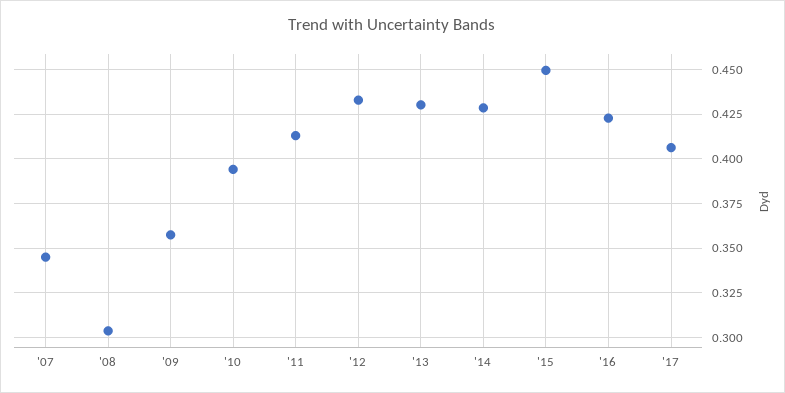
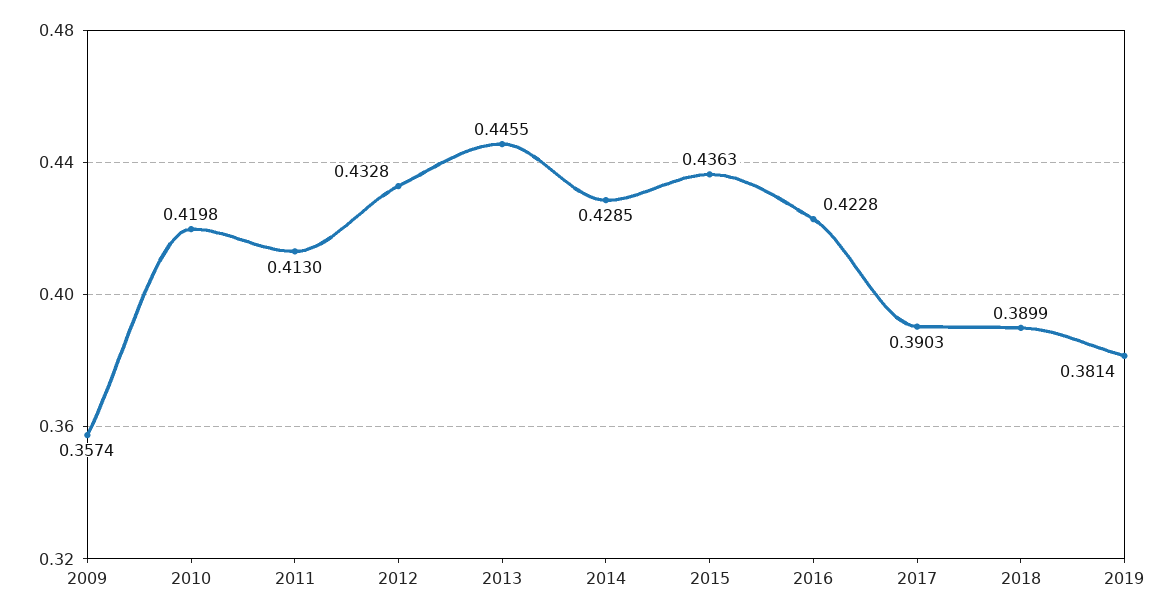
'07: 0.345 -> none
'08: 0.305 -> none
'10: 0.395 -> 0.4198
'13: 0.43 -> 0.4455
'15: 0.45 -> 0.4363
'17: 0.405 -> 0.3903
2018: none -> 0.3899
2019: none -> 0.3814

